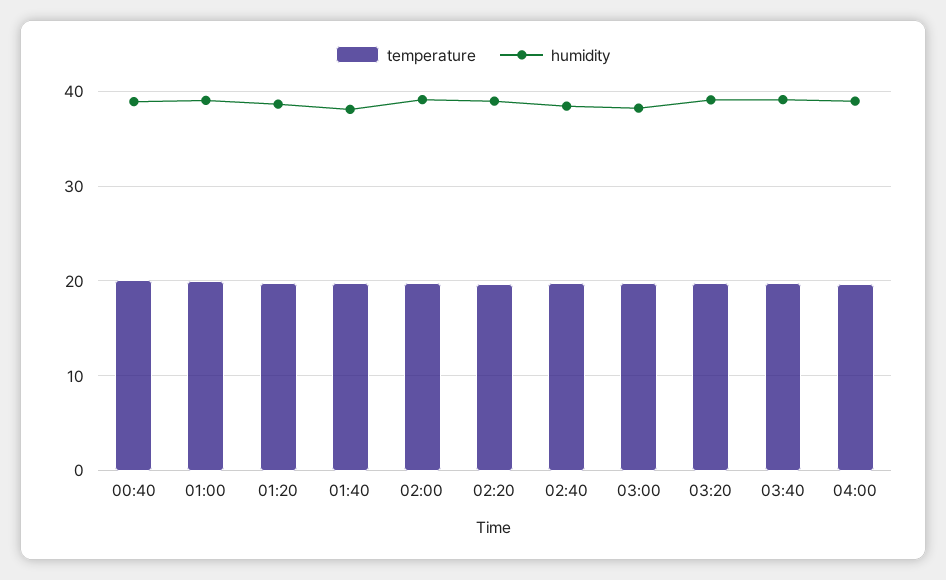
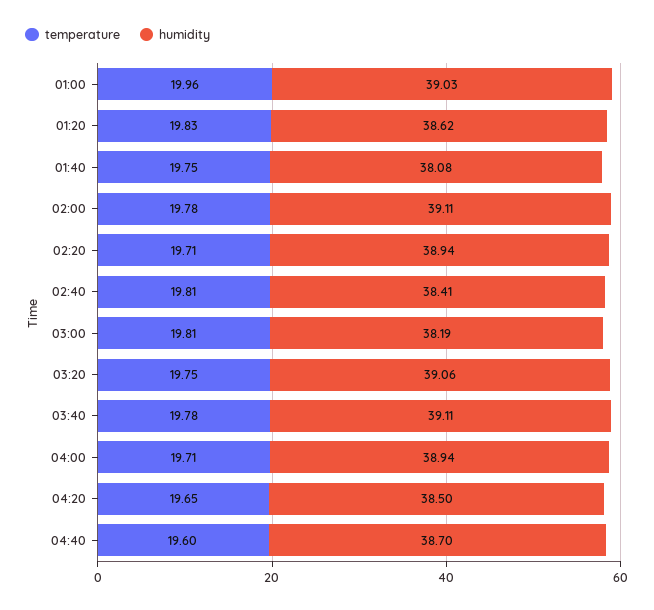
temperature, 00:40: 20 -> none
humidity, 00:40: 39 -> none
temperature, 04:20: none -> 19.65
humidity, 04:20: none -> 38.5
temperature, 04:40: none -> 19.6
humidity, 04:40: none -> 38.7

